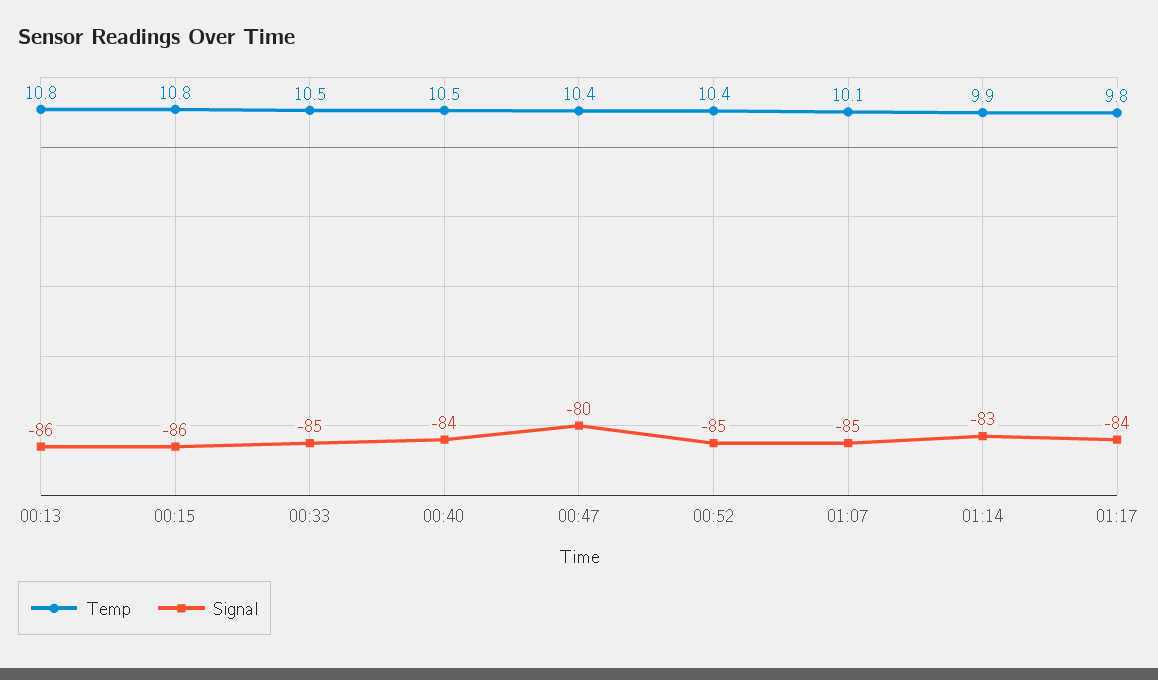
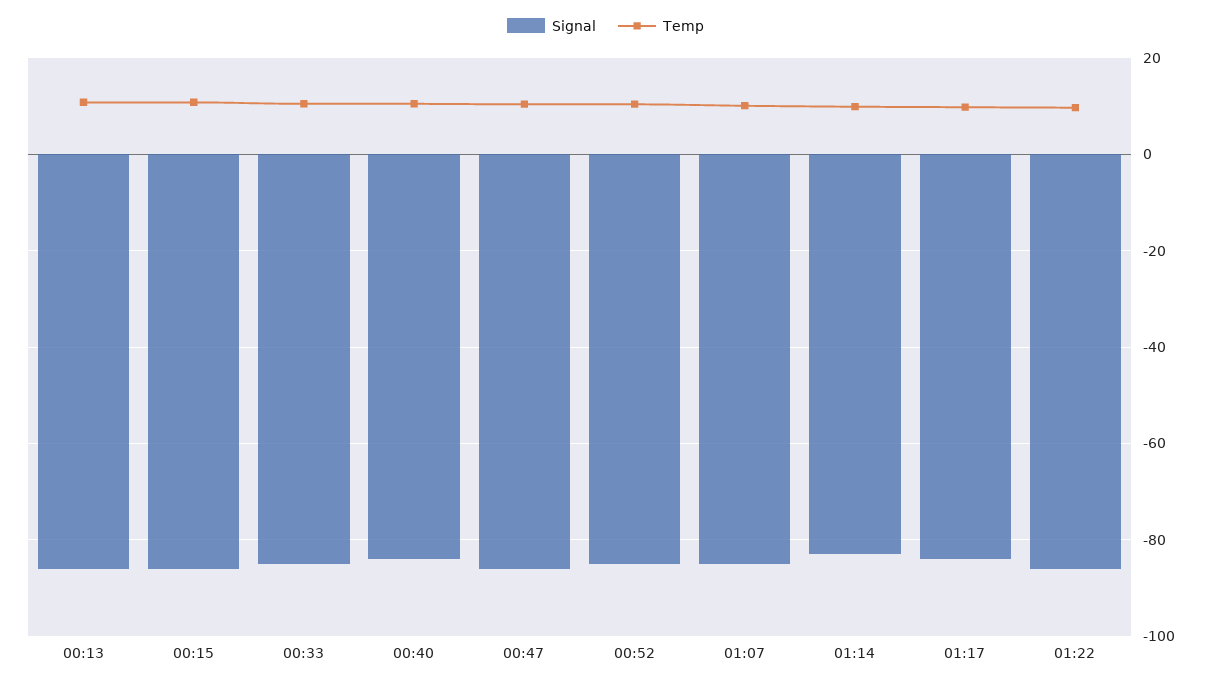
Signal, 00:47: -80 -> -86
Signal, 01:22: none -> -86
Temp, 01:22: none -> 10

